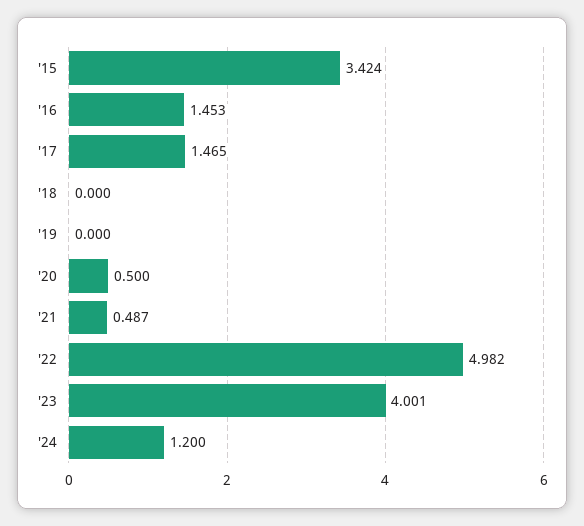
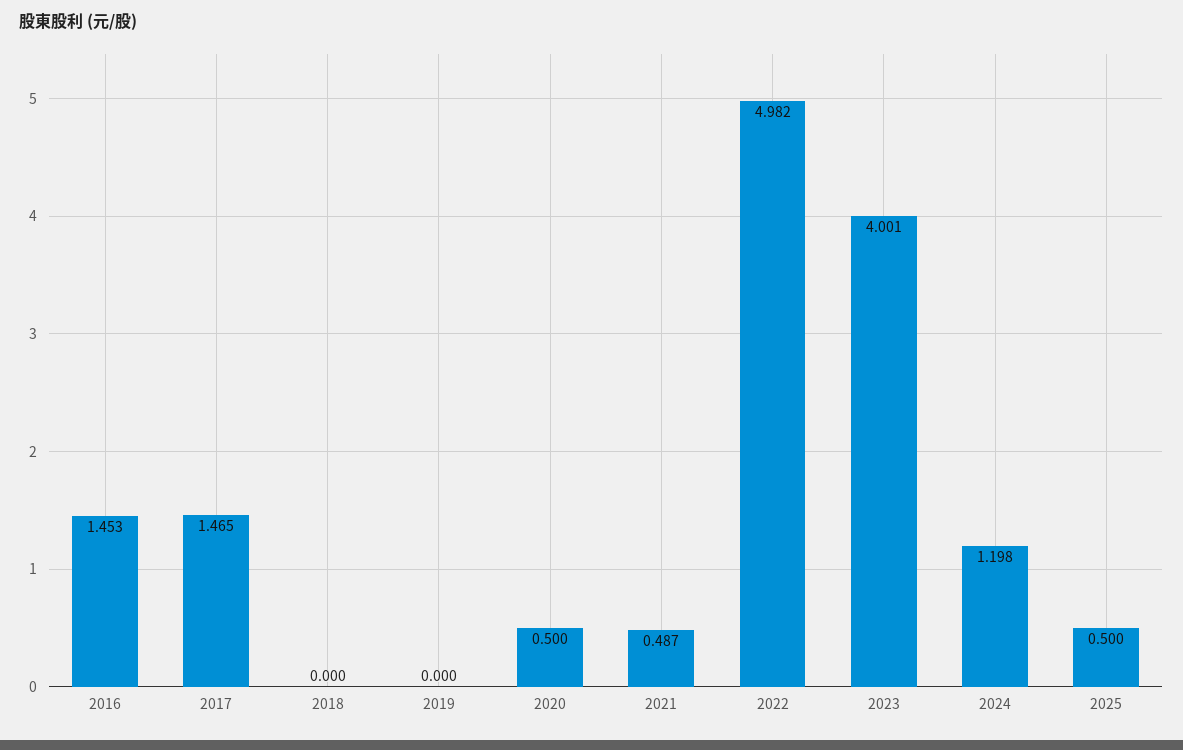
'15: 3.424 -> none
'24: 1.2 -> 1.198
2025: none -> 0.5

